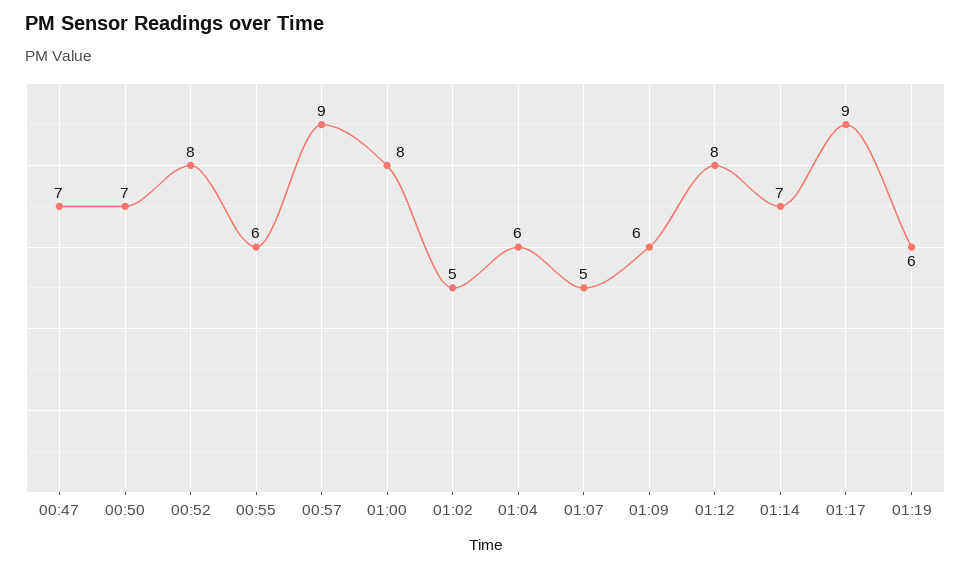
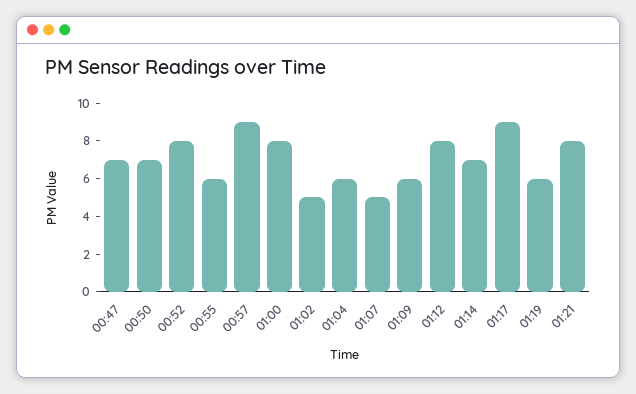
01:21: none -> 8

